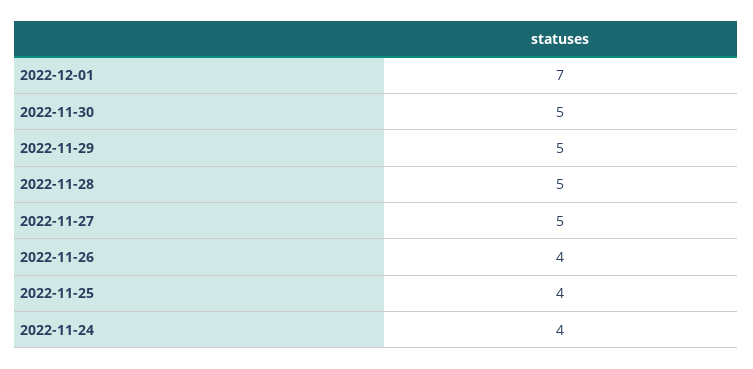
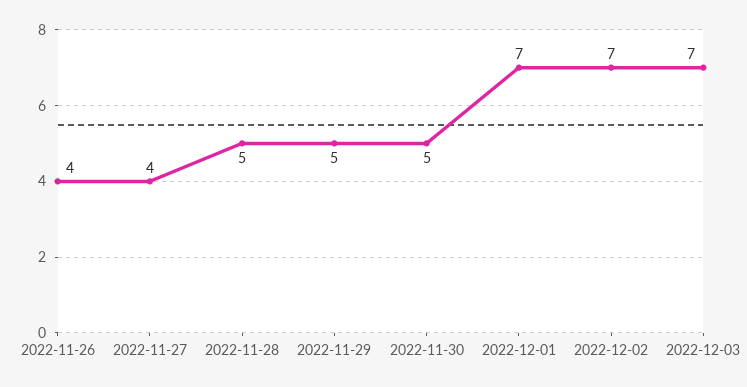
2022-11-27: 5 -> 4
2022-11-25: 4 -> none
2022-11-24: 4 -> none
2022-12-02: none -> 7
2022-12-03: none -> 7

